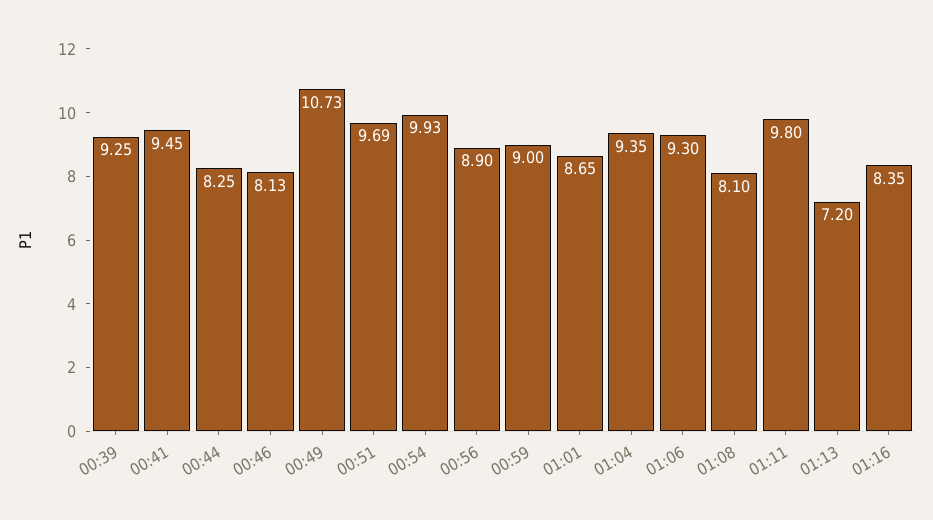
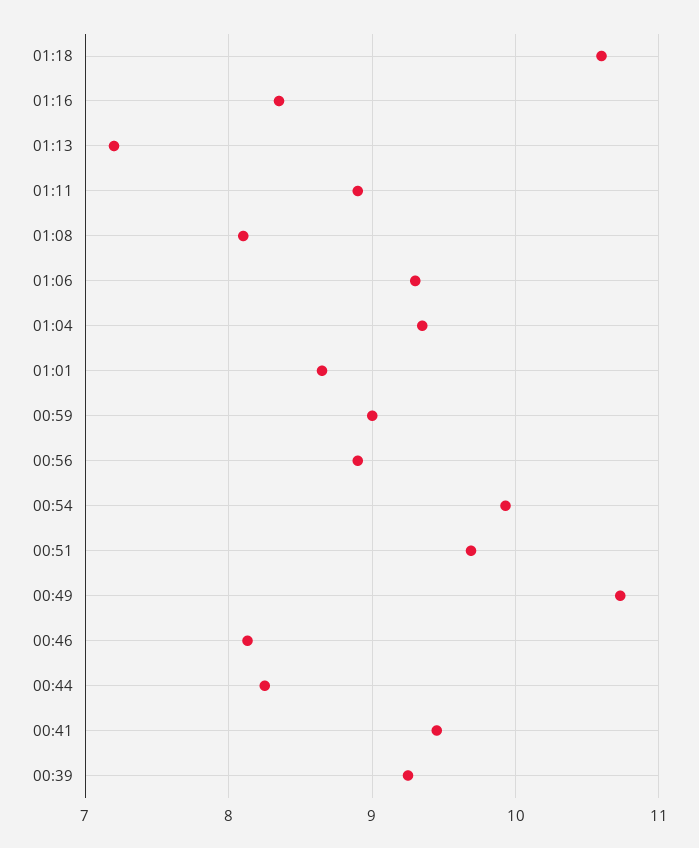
01:11: 9.8 -> 8.9
01:18: none -> 10.6

